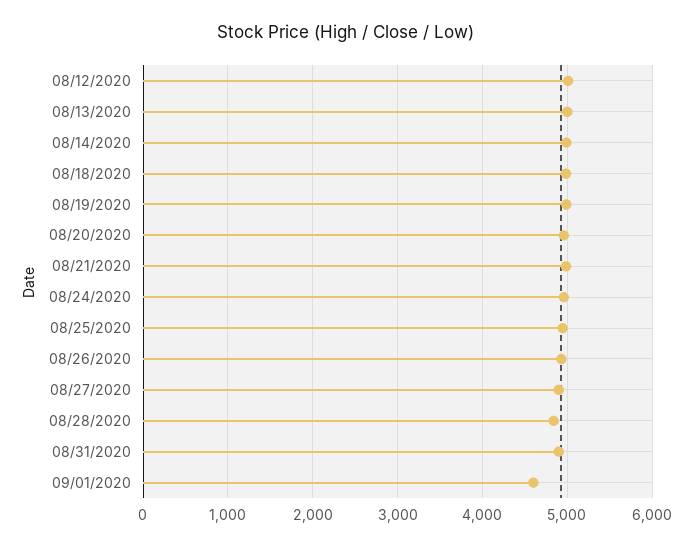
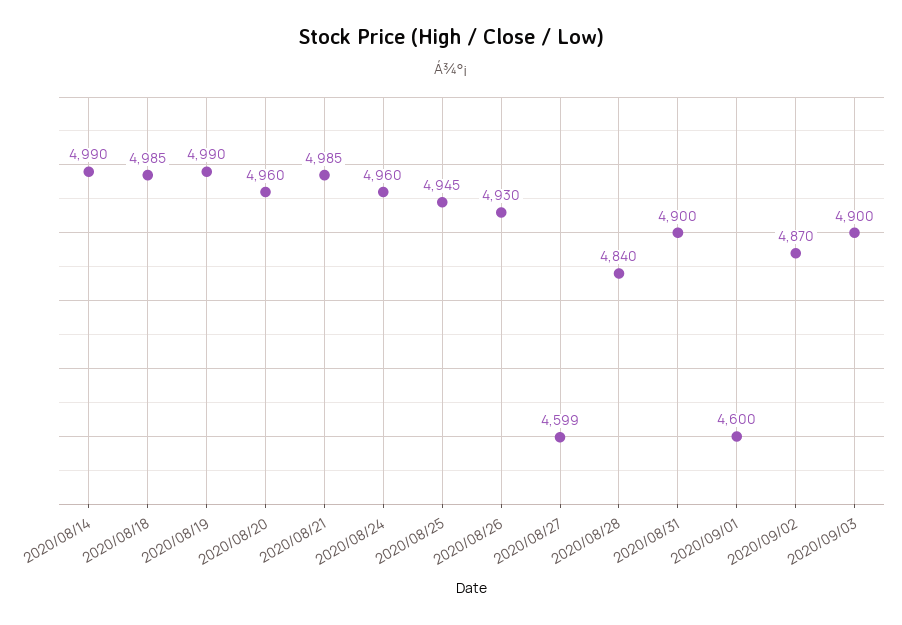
08/12/2020: 5000 -> none
08/13/2020: 5000 -> none
08/27/2020: 4900 -> 4599
2020/09/02: none -> 4870
2020/09/03: none -> 4900

